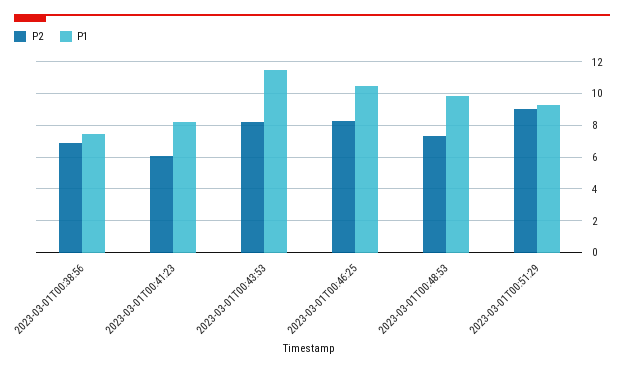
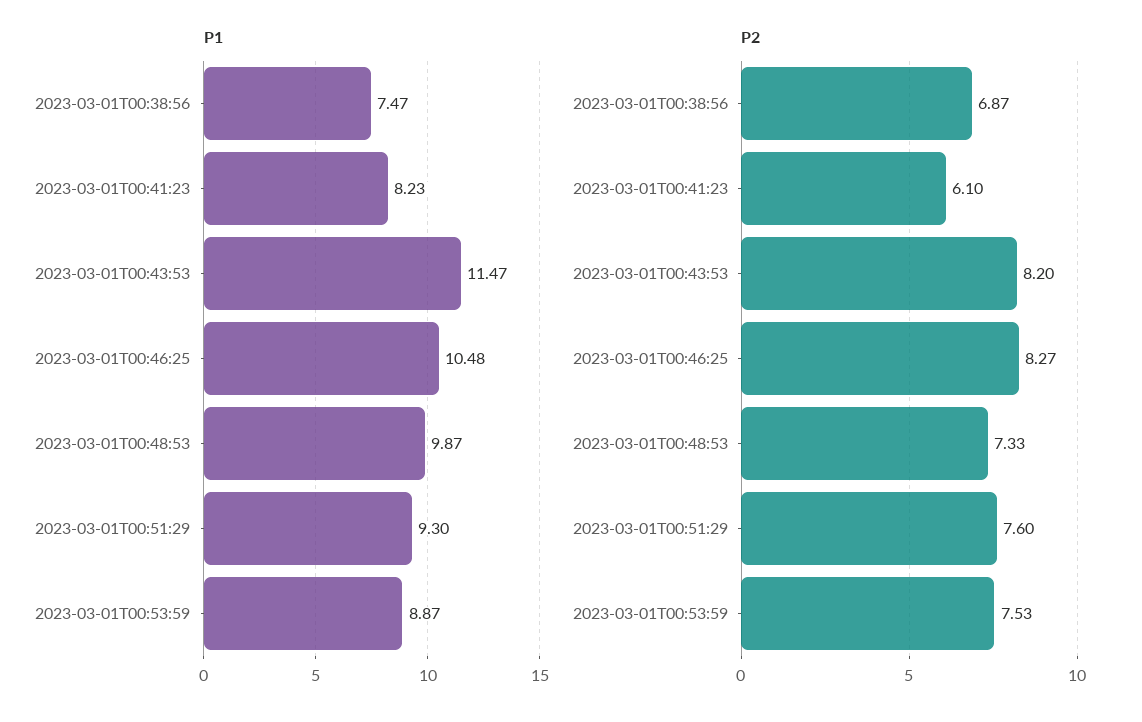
P2, 2023-03-01T00:51:29: 9 -> 7.6
P1, 2023-03-01T00:53:59: none -> 8.87
P2, 2023-03-01T00:53:59: none -> 7.53

